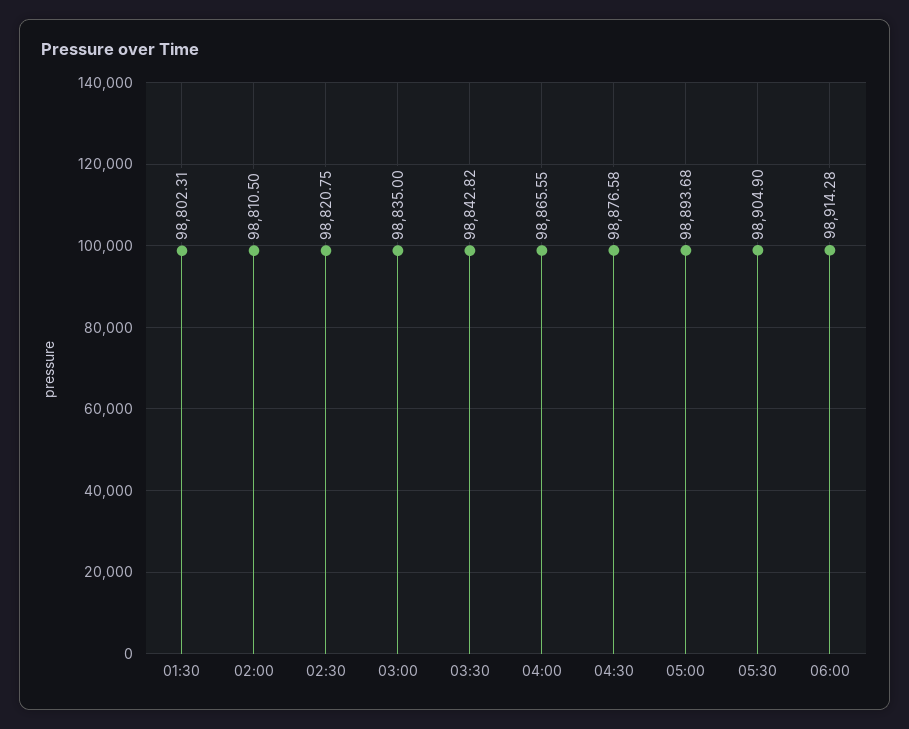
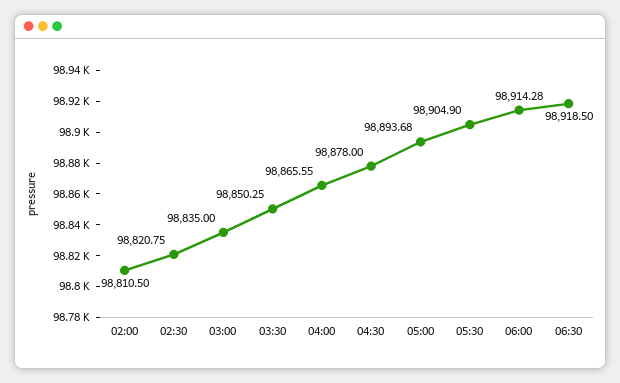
01:30: 98802.31 -> none
03:30: 98842.82 -> 98850.25
04:30: 98876.58 -> 98878
06:30: none -> 98918.5

